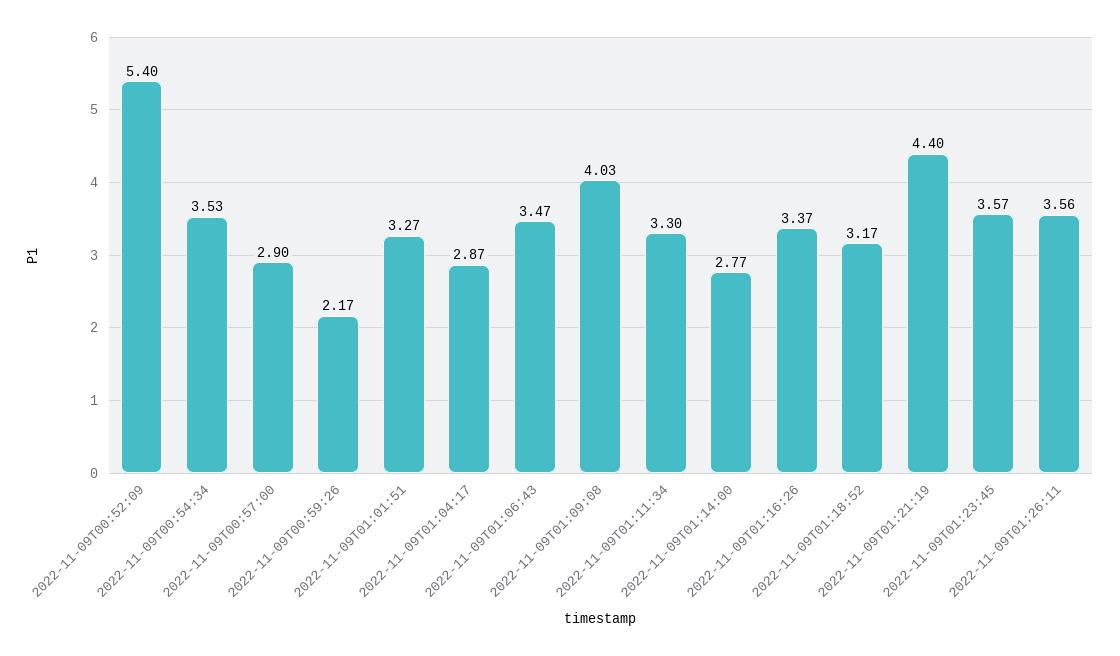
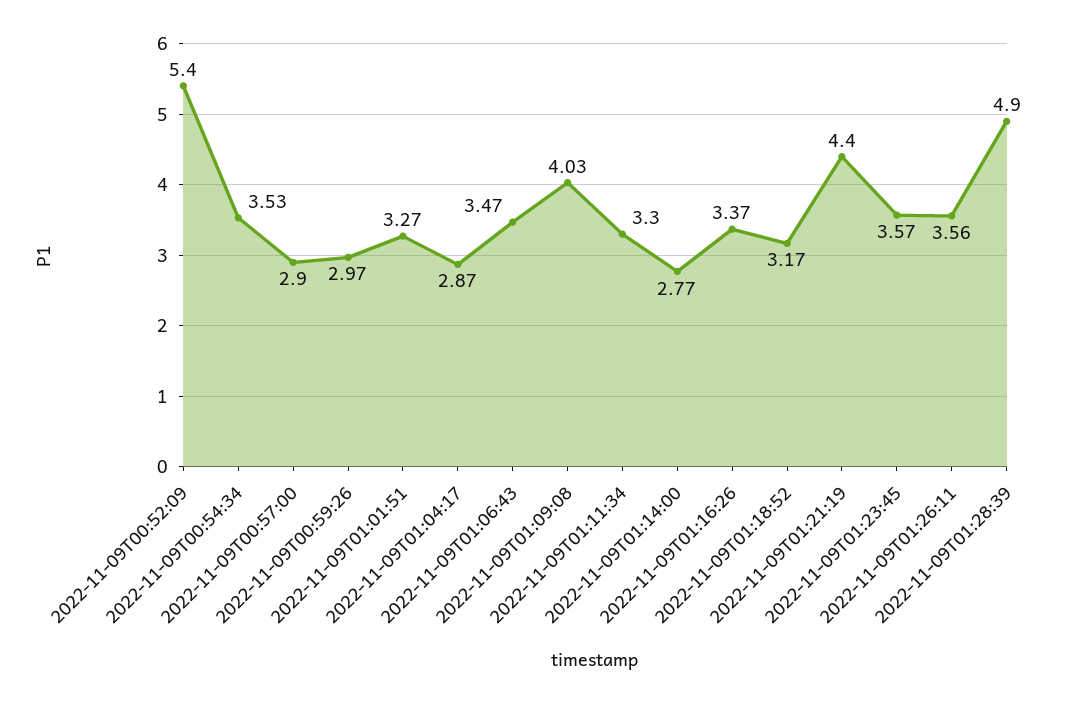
2022-11-09T00:59:26: 2.17 -> 2.97
2022-11-09T01:28:39: none -> 4.9

